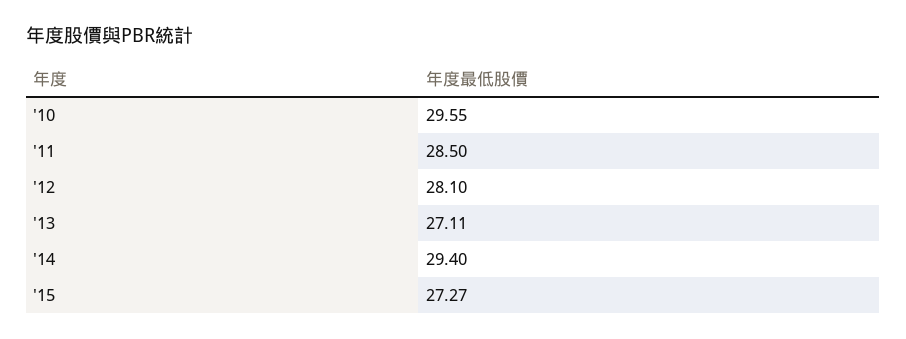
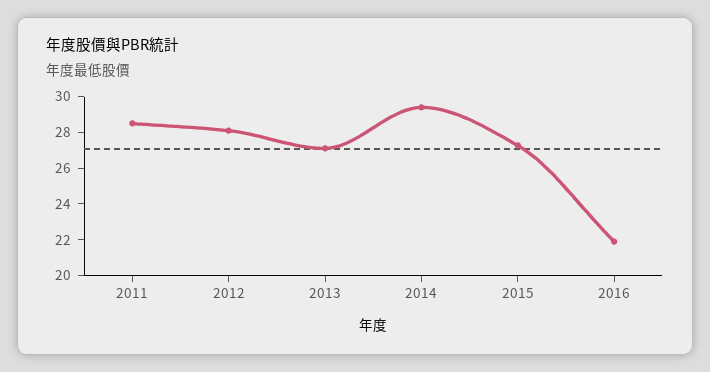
'10: 29.55 -> none
2016: none -> 22

